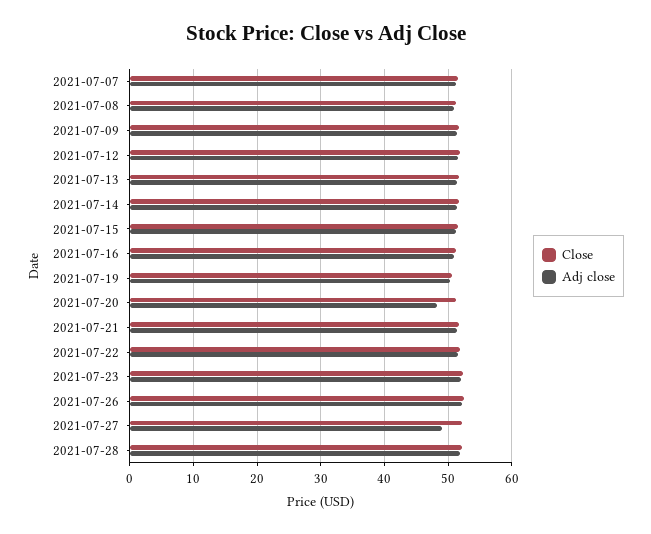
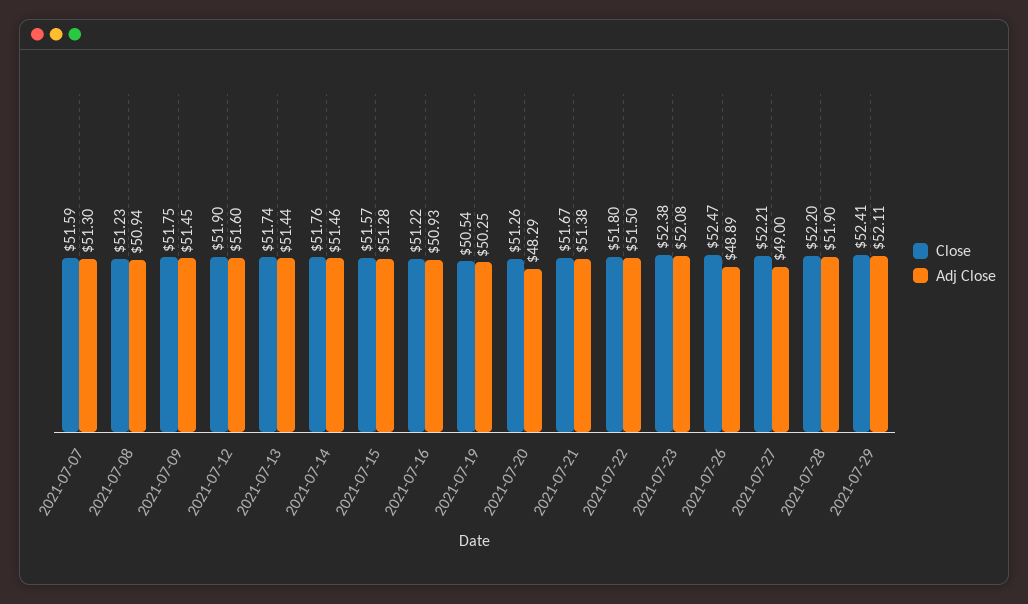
Adj close, 2021-07-26: 52 -> 48.89
Close, 2021-07-29: none -> 52.41
Adj close, 2021-07-29: none -> 52.11

